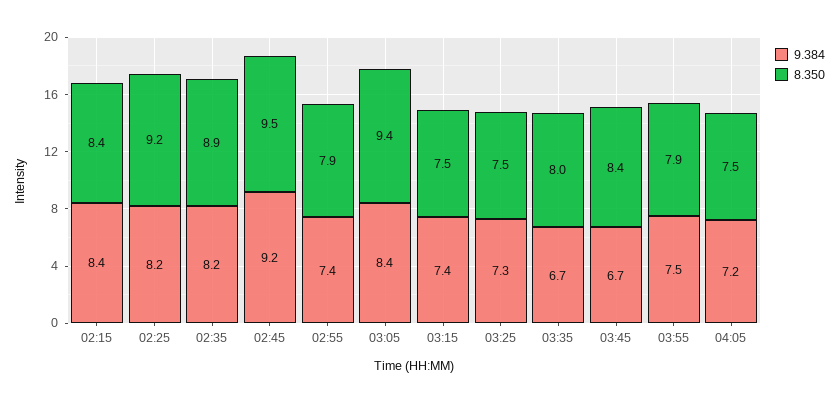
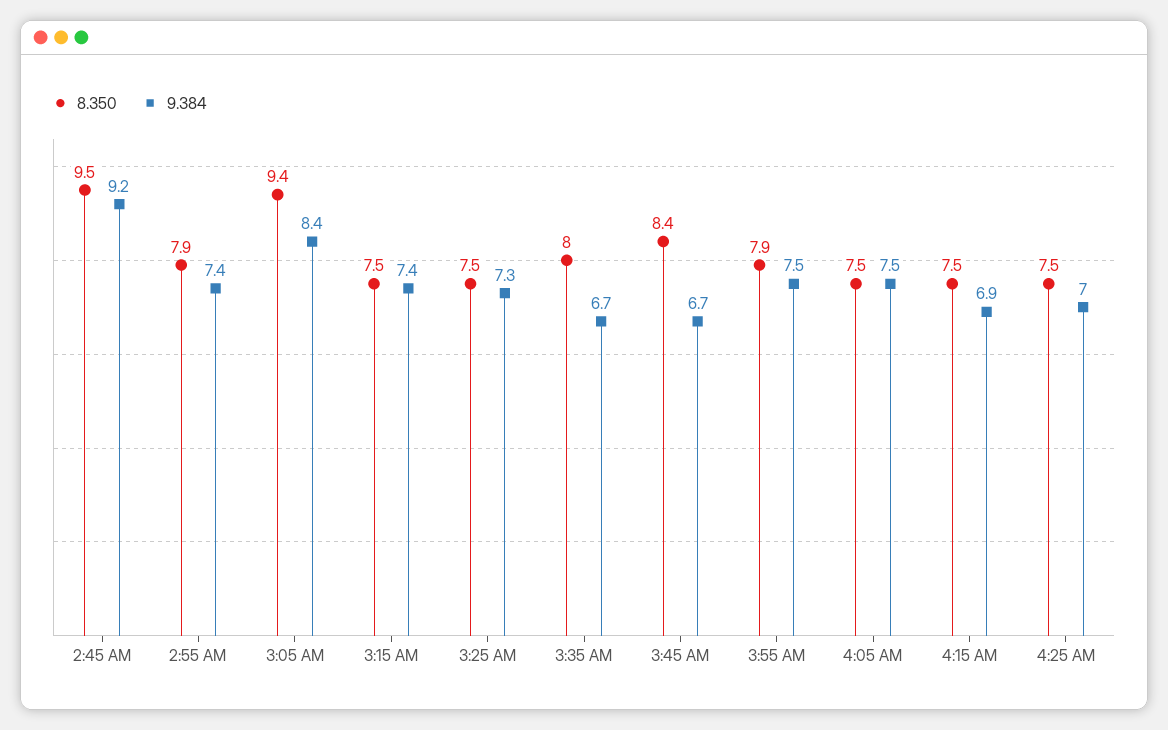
9.384, 02:15: 8.4 -> none
8.350, 02:15: 8.4 -> none
9.384, 02:25: 8.2 -> none
8.350, 02:25: 9.2 -> none
9.384, 02:35: 8.2 -> none
8.350, 02:35: 8.9 -> none
9.384, 04:05: 7.2 -> 7.5
8.350, 4:15 AM: none -> 7.5
9.384, 4:15 AM: none -> 6.9
8.350, 4:25 AM: none -> 7.5
9.384, 4:25 AM: none -> 7

